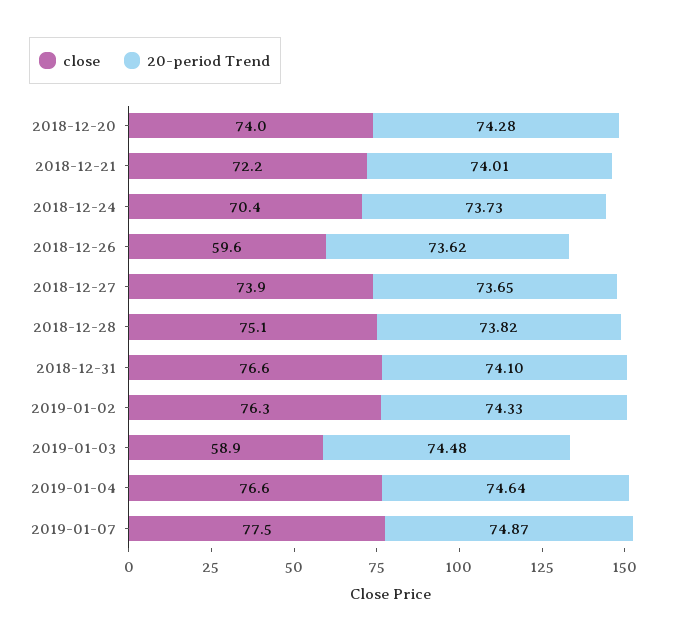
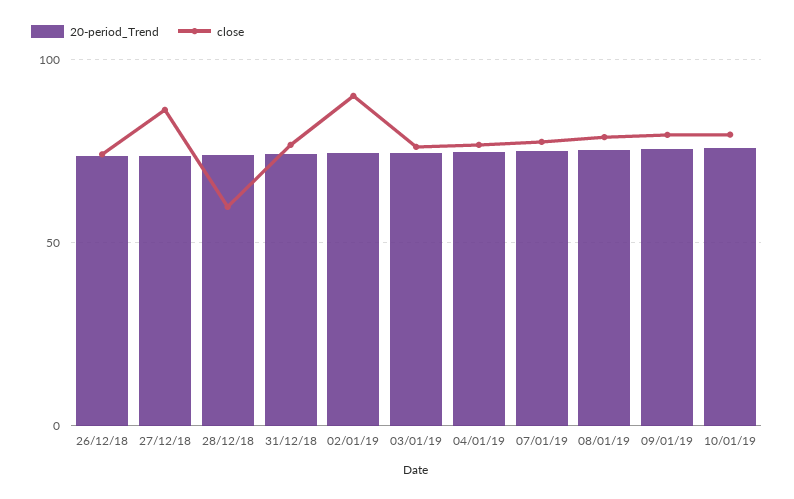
close, 2018-12-20: 74 -> none
20-period Trend, 2018-12-20: 74.28 -> none
close, 2018-12-21: 72.2 -> none
20-period Trend, 2018-12-21: 74.01 -> none
close, 2018-12-24: 70.4 -> none
20-period Trend, 2018-12-24: 73.73 -> none
close, 2018-12-26: 59.6 -> 75
close, 2018-12-27: 73.9 -> 85
close, 2018-12-28: 75.1 -> 60
close, 2019-01-02: 76.3 -> 90
close, 2019-01-03: 58.9 -> 75
20-period Trend, 08/01/19: none -> 75
close, 08/01/19: none -> 80
20-period Trend, 09/01/19: none -> 75
close, 09/01/19: none -> 80
20-period Trend, 10/01/19: none -> 75
close, 10/01/19: none -> 80

